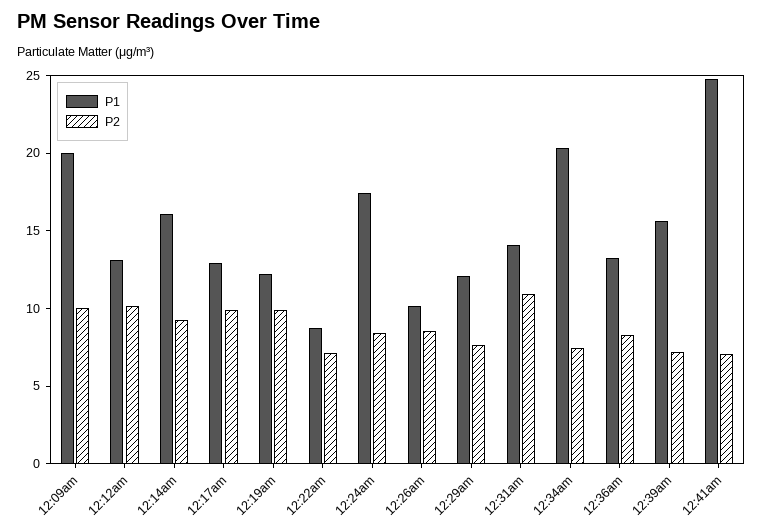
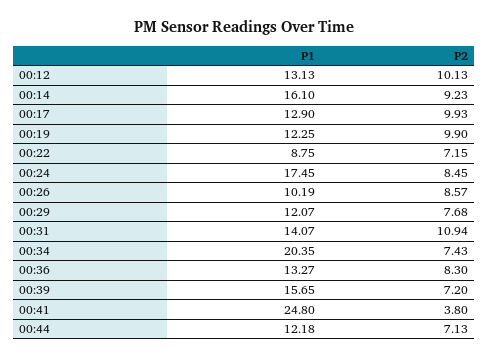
P1, 12:09am: 20 -> none
P2, 12:09am: 10 -> none
P2, 12:41am: 7 -> 3.8
P1, 00:44: none -> 12.18
P2, 00:44: none -> 7.13

